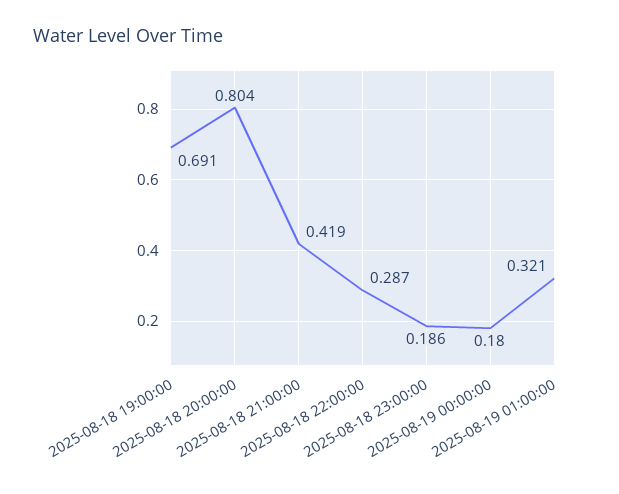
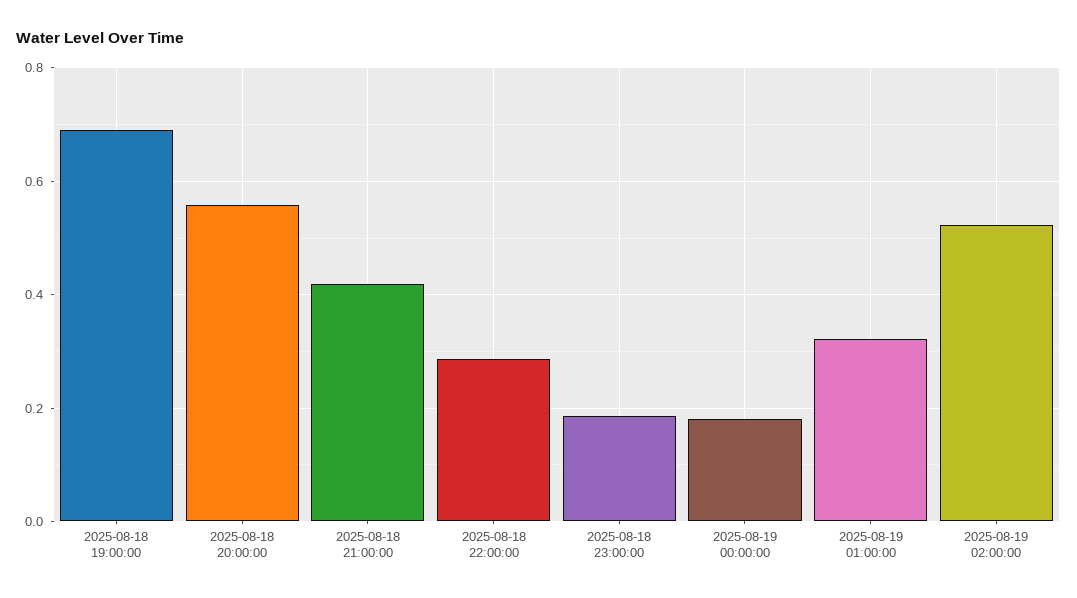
2025-08-18 20:00:00: 0.804 -> 0.56
2025-08-19 02:00:00: none -> 0.52

